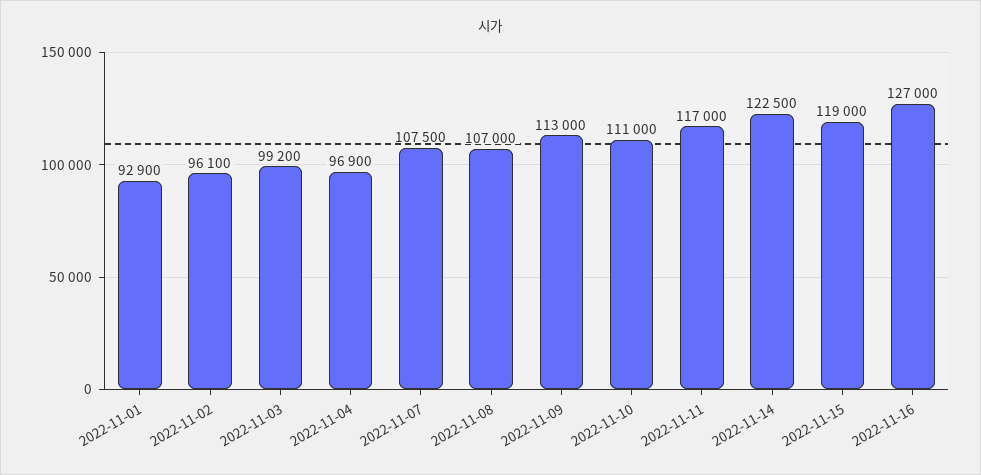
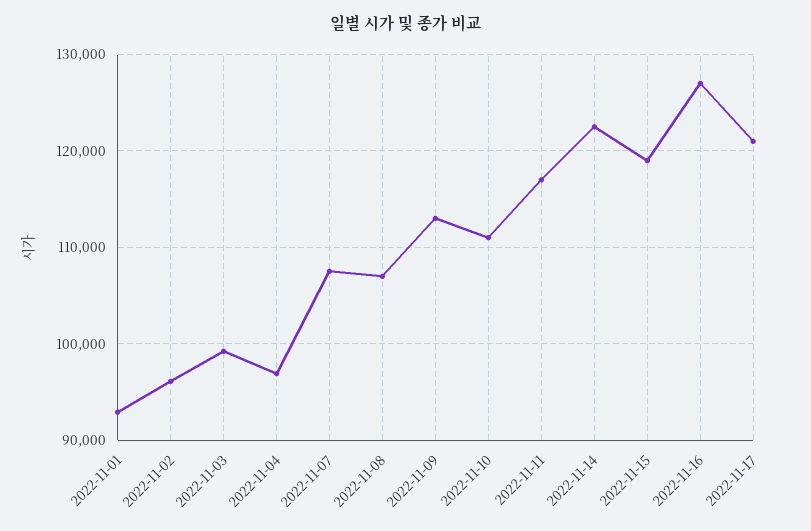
2022-11-17: none -> 121000

